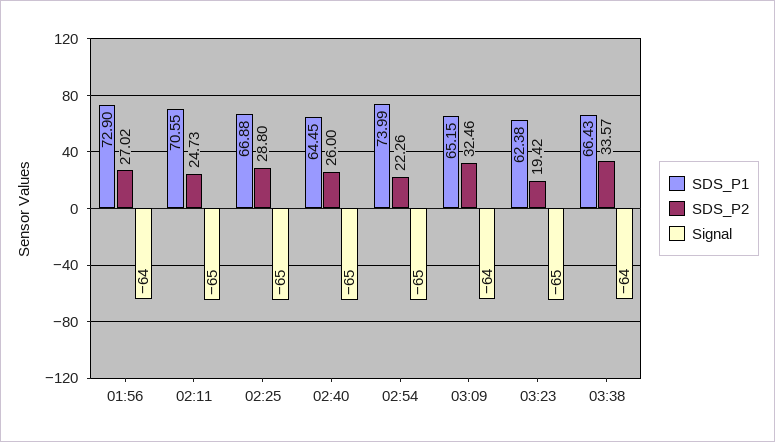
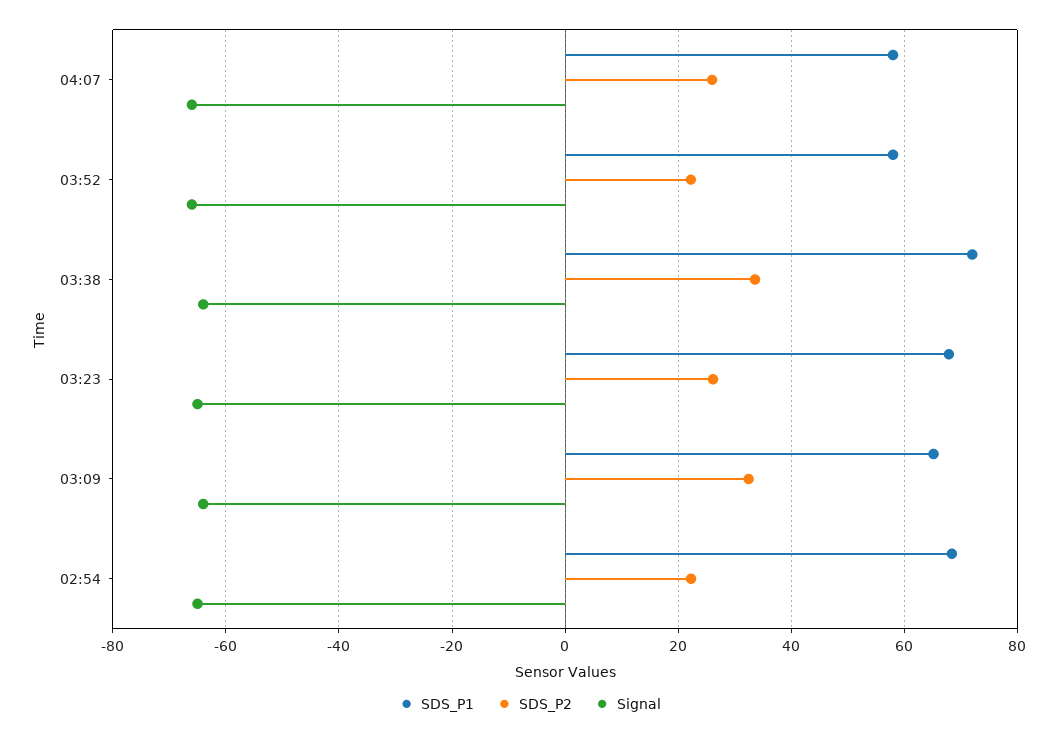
SDS_P1, 01:56: 72.9 -> none
SDS_P2, 01:56: 27.02 -> none
Signal, 01:56: -64 -> none
SDS_P1, 02:11: 70.55 -> none
SDS_P2, 02:11: 24.73 -> none
Signal, 02:11: -65 -> none
SDS_P1, 02:25: 66.88 -> none
SDS_P2, 02:25: 28.8 -> none
Signal, 02:25: -65 -> none
SDS_P1, 02:40: 64.45 -> none
SDS_P2, 02:40: 26 -> none
Signal, 02:40: -65 -> none
SDS_P1, 02:54: 73.99 -> 68
SDS_P1, 03:23: 62.38 -> 68
SDS_P2, 03:23: 19.42 -> 26
SDS_P1, 03:38: 66.43 -> 72
SDS_P1, 04:07: none -> 58
SDS_P2, 04:07: none -> 26
Signal, 04:07: none -> -66
SDS_P1, 03:52: none -> 58
SDS_P2, 03:52: none -> 22
Signal, 03:52: none -> -66

